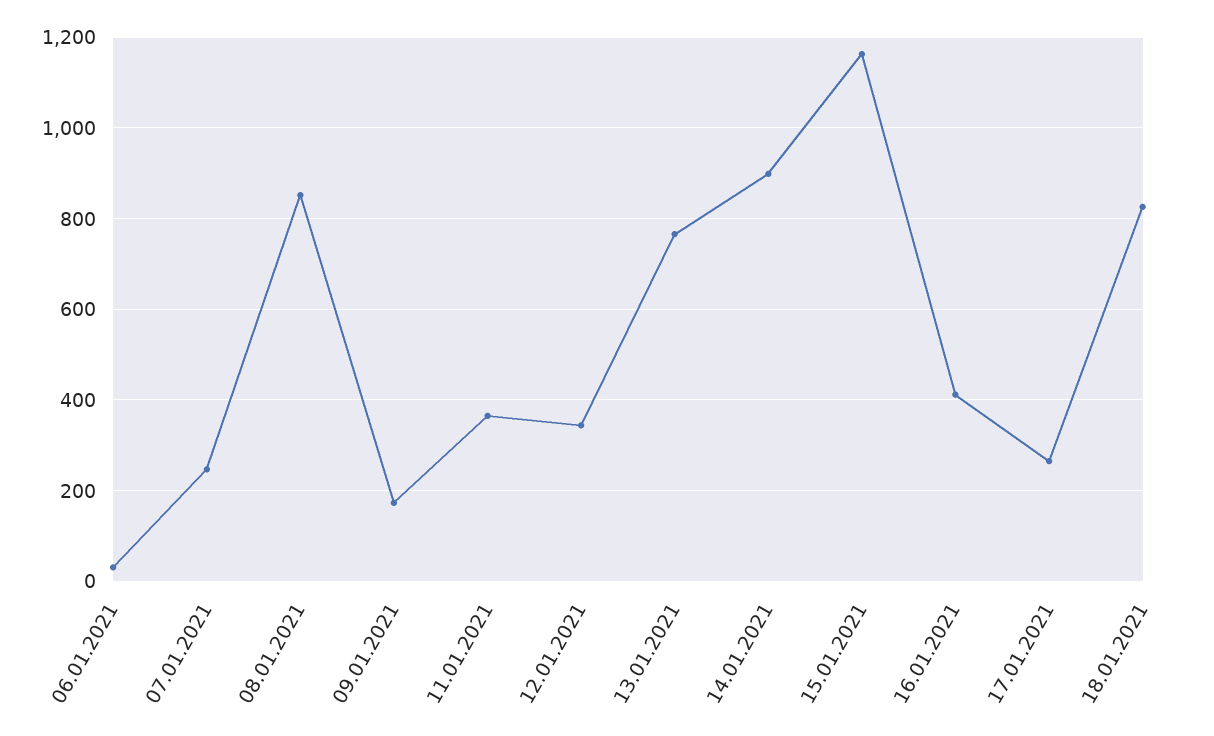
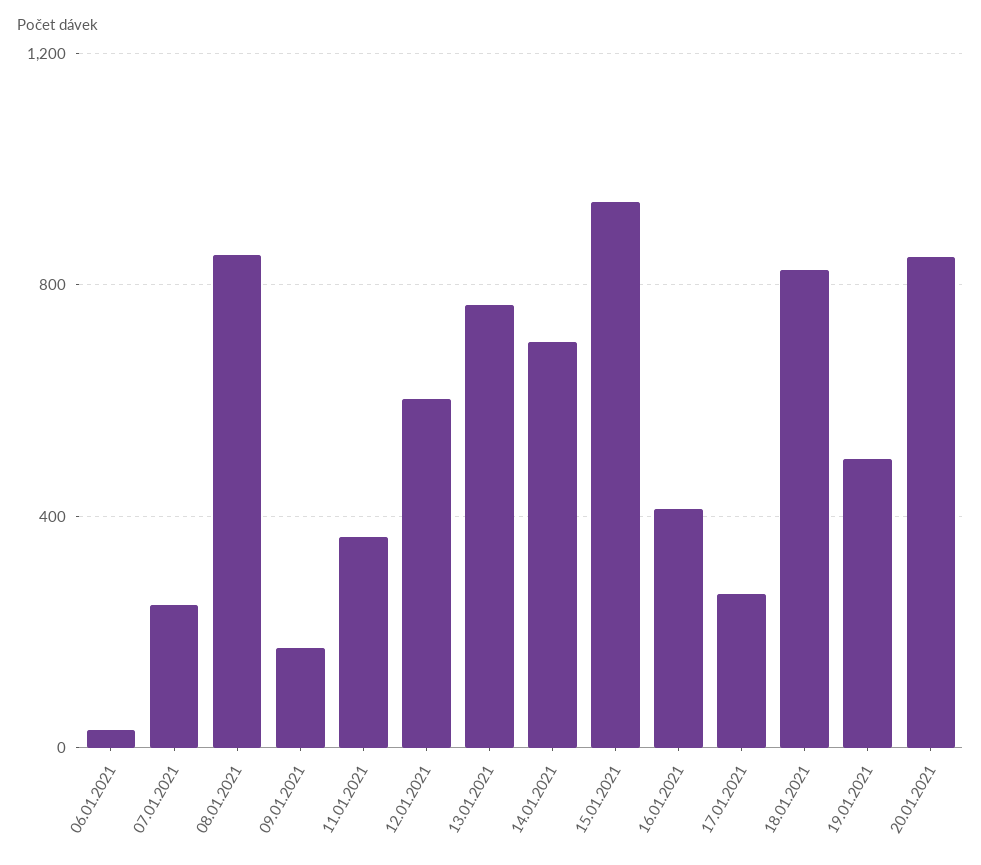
12.01.2021: 340 -> 600
14.01.2021: 900 -> 700
15.01.2021: 1160 -> 950
19.01.2021: none -> 500
20.01.2021: none -> 850

